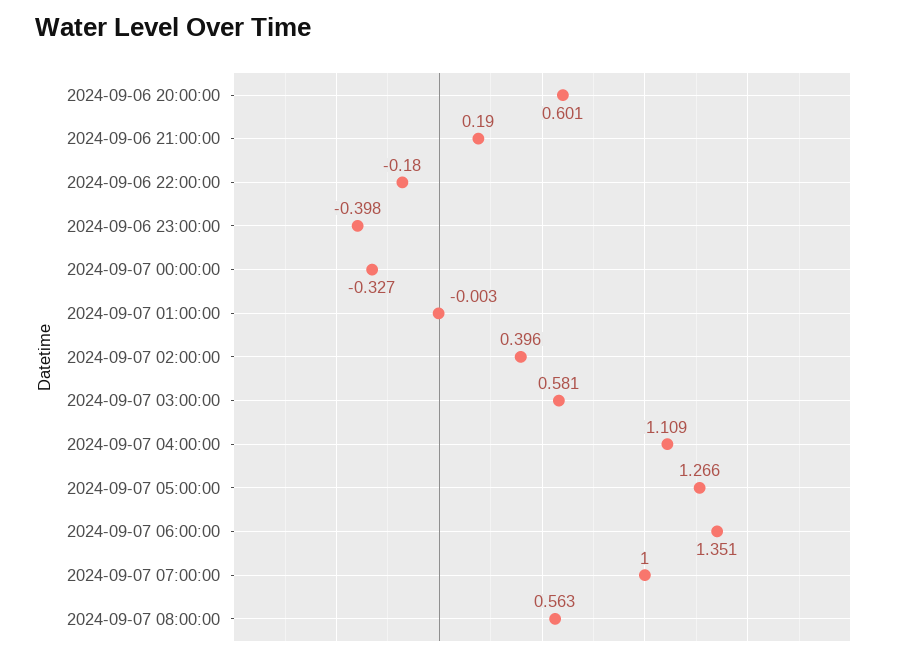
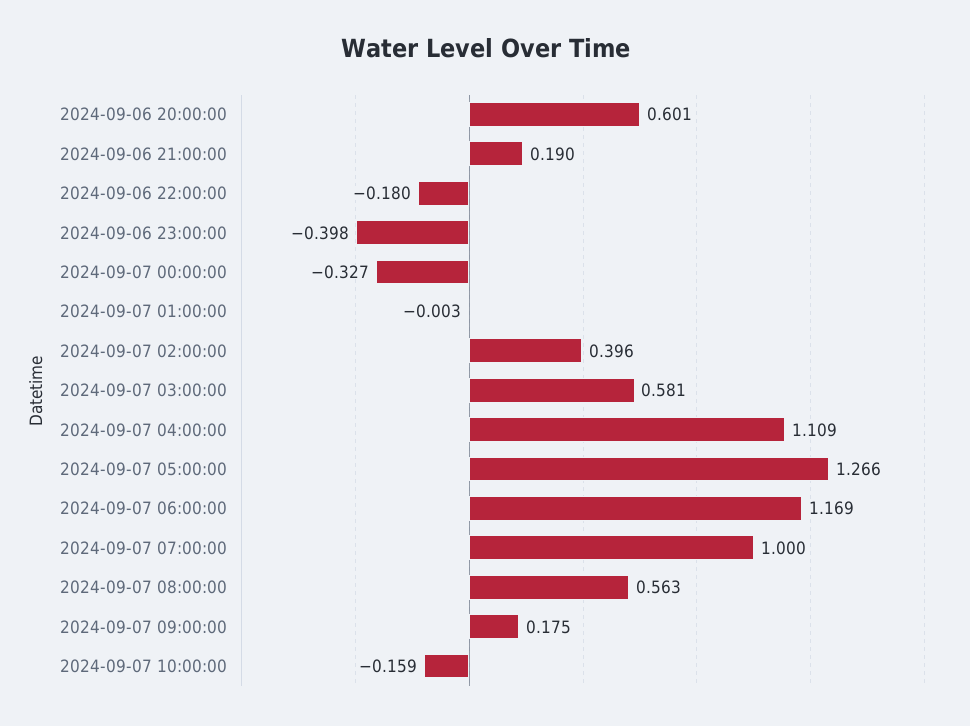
2024-09-07 06:00:00: 1.351 -> 1.169
2024-09-07 09:00:00: none -> 0.175
2024-09-07 10:00:00: none -> -0.159

